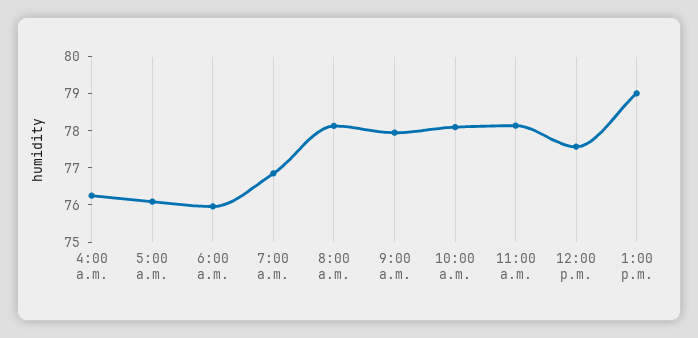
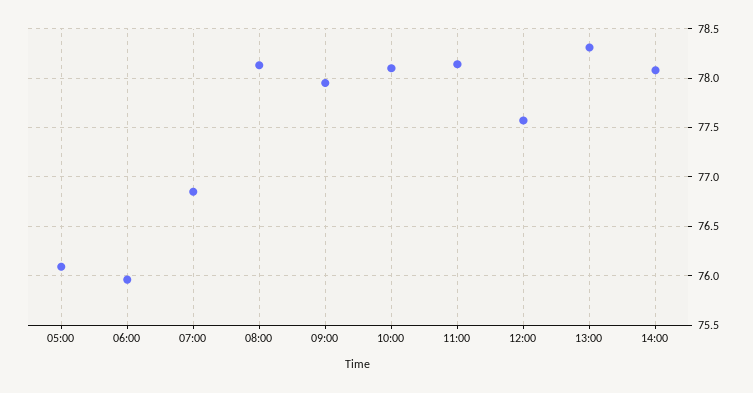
4:00 a.m.: 76.25 -> none
1:00 p.m.: 79 -> 78.3
14:00: none -> 78.1

